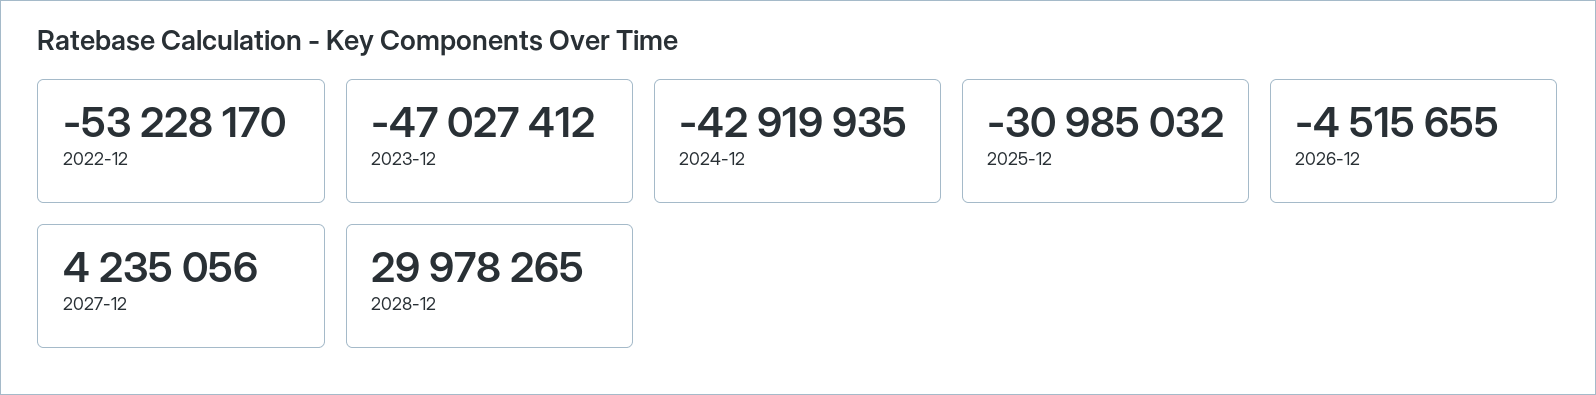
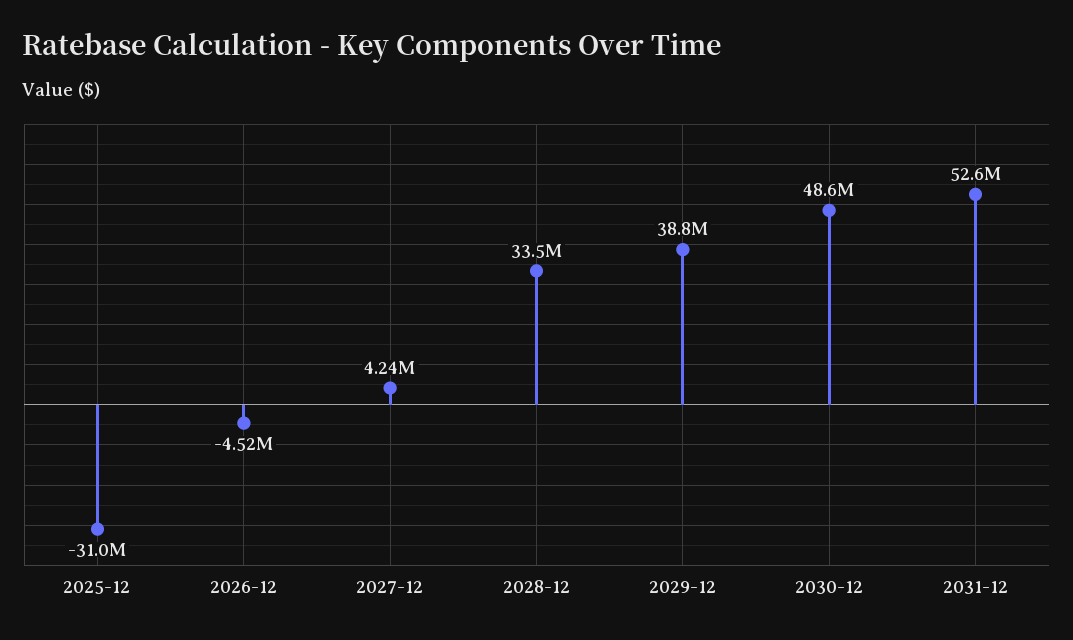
2022-12: -53228170 -> none
2023-12: -47027412 -> none
2024-12: -42919935 -> none
2028-12: 29978265 -> 33500000
2029-12: none -> 38800000
2030-12: none -> 48600000
2031-12: none -> 52600000

